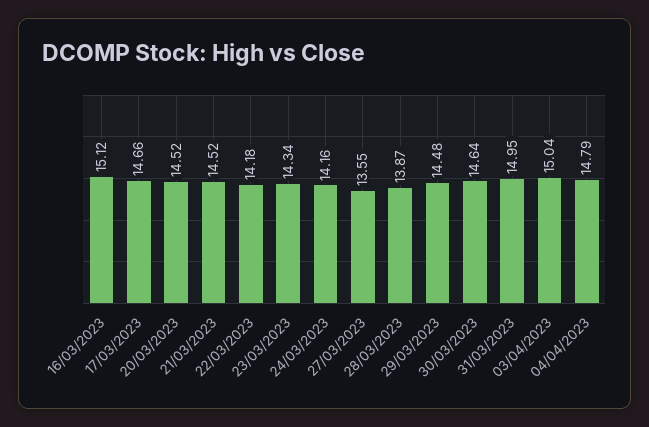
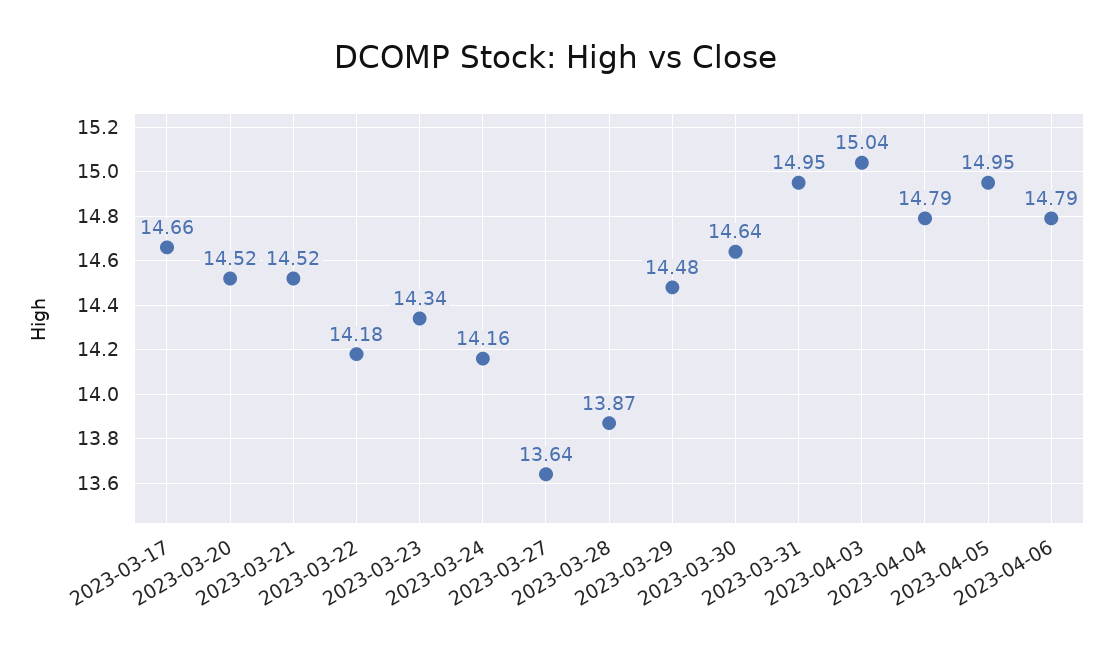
16/03/2023: 15.12 -> none
27/03/2023: 13.55 -> 13.64
2023-04-05: none -> 14.95
2023-04-06: none -> 14.79

